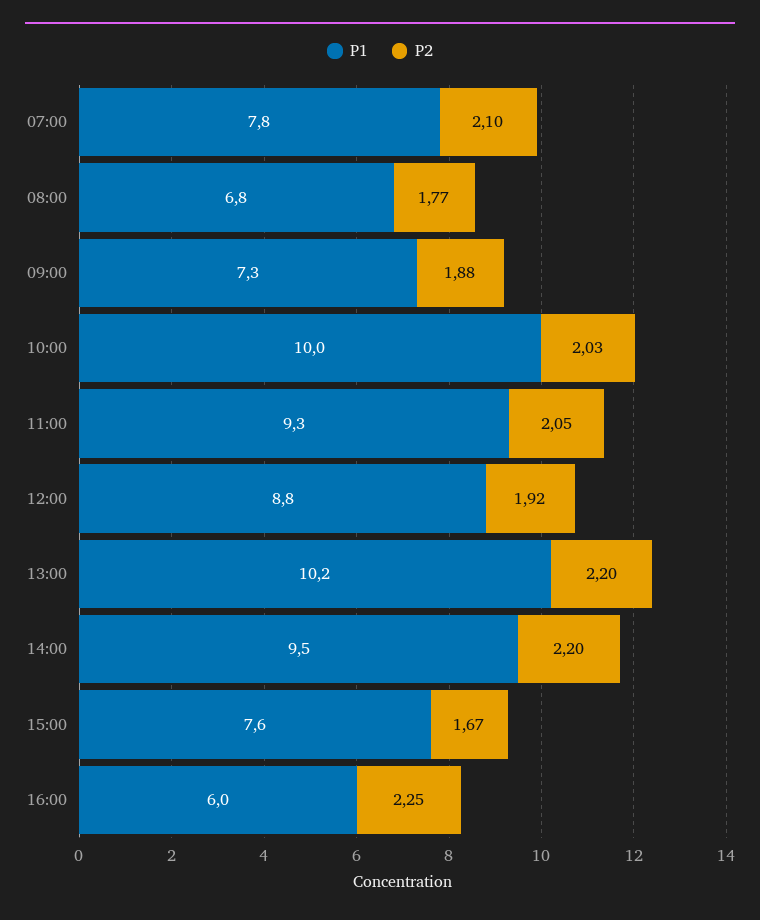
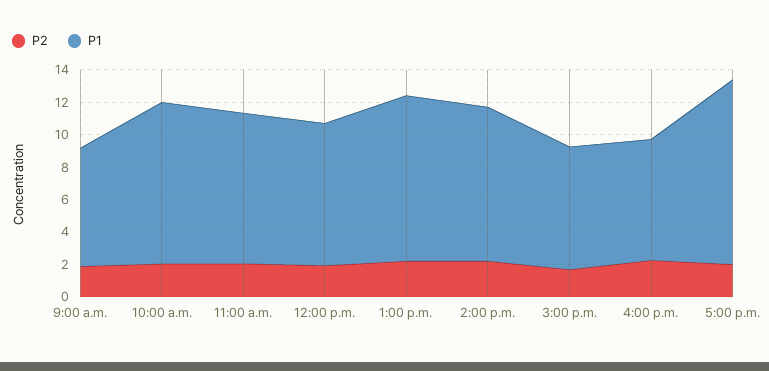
P1, 07:00: 7.8 -> none
P2, 07:00: 2.1 -> none
P1, 08:00: 6.8 -> none
P2, 08:00: 1.77 -> none
P1, 16:00: 6 -> 7.5
P2, 5:00 p.m.: none -> 2
P1, 5:00 p.m.: none -> 11.5

